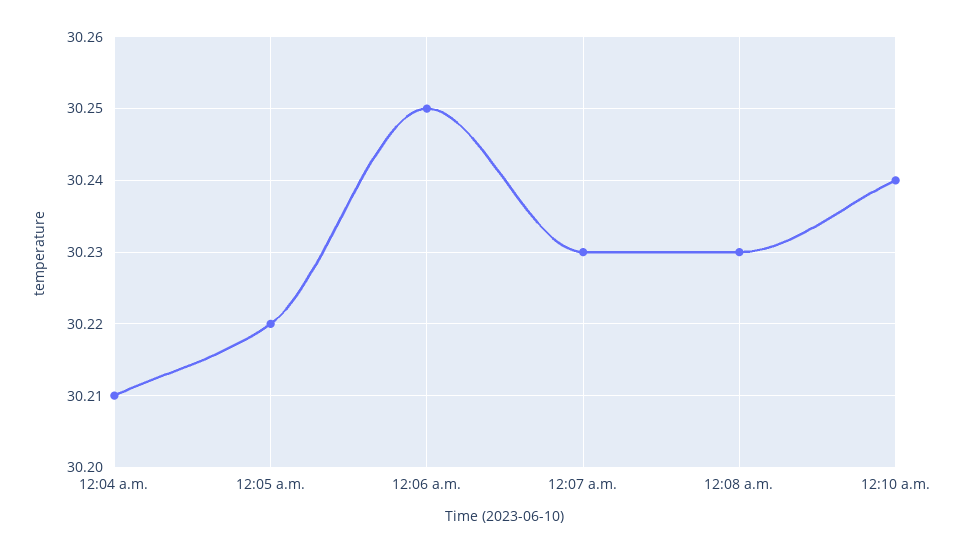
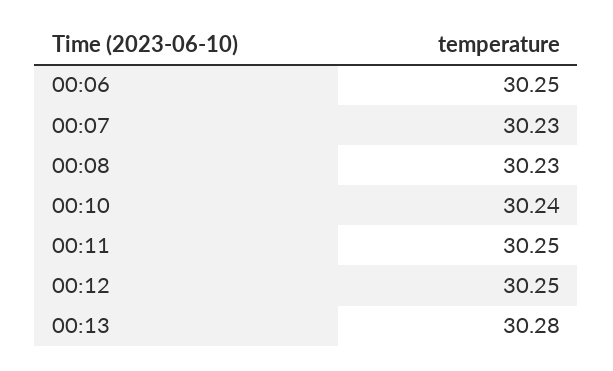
12:04 a.m.: 30.21 -> none
12:05 a.m.: 30.22 -> none
00:11: none -> 30.25
00:12: none -> 30.25
00:13: none -> 30.28

